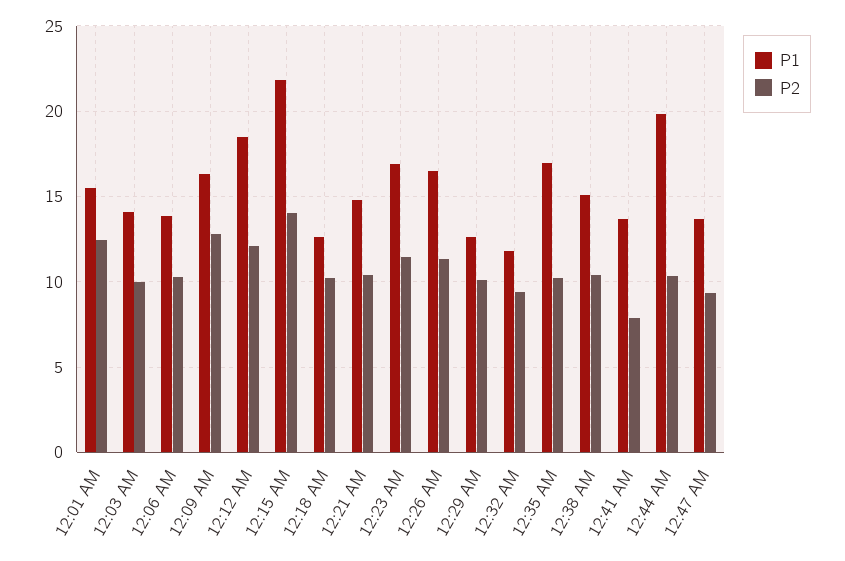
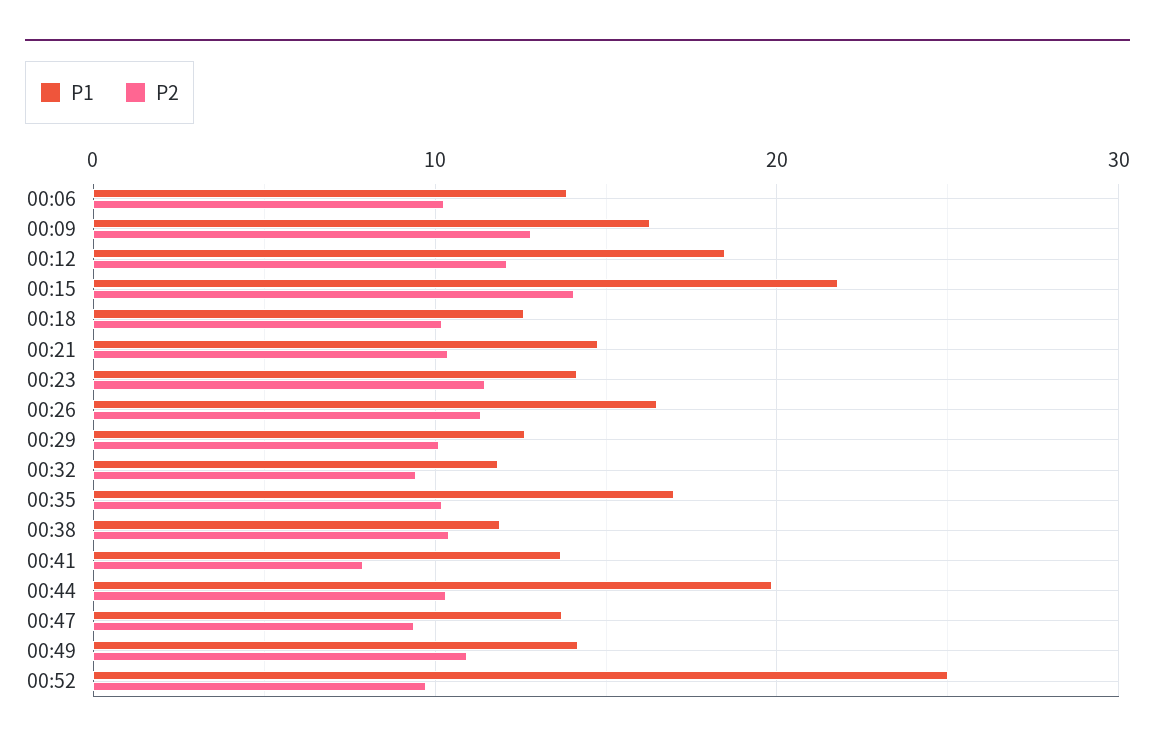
P1, 12:01 AM: 15.5 -> none
P2, 12:01 AM: 12.5 -> none
P1, 12:03 AM: 14 -> none
P2, 12:03 AM: 10 -> none
P1, 12:23 AM: 17 -> 14
P1, 12:38 AM: 15 -> 12
P1, 00:49: none -> 14
P2, 00:49: none -> 11
P1, 00:52: none -> 25
P2, 00:52: none -> 10

